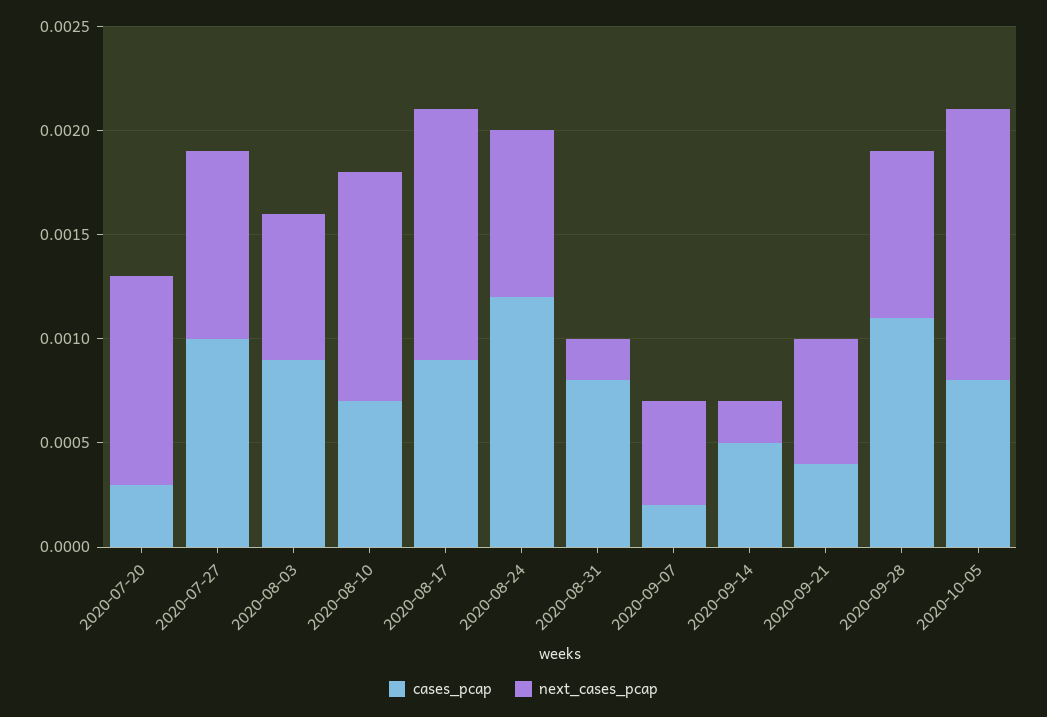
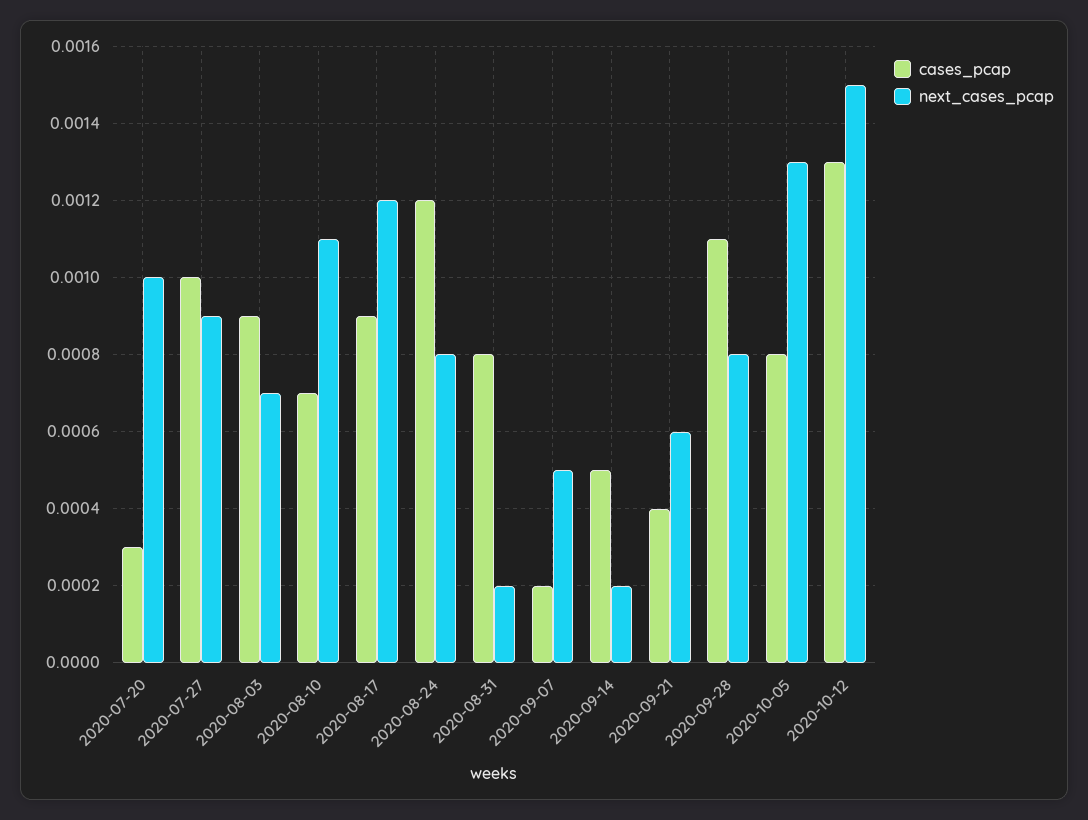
cases_pcap, 2020-10-12: none -> 0.0013
next_cases_pcap, 2020-10-12: none -> 0.0015

